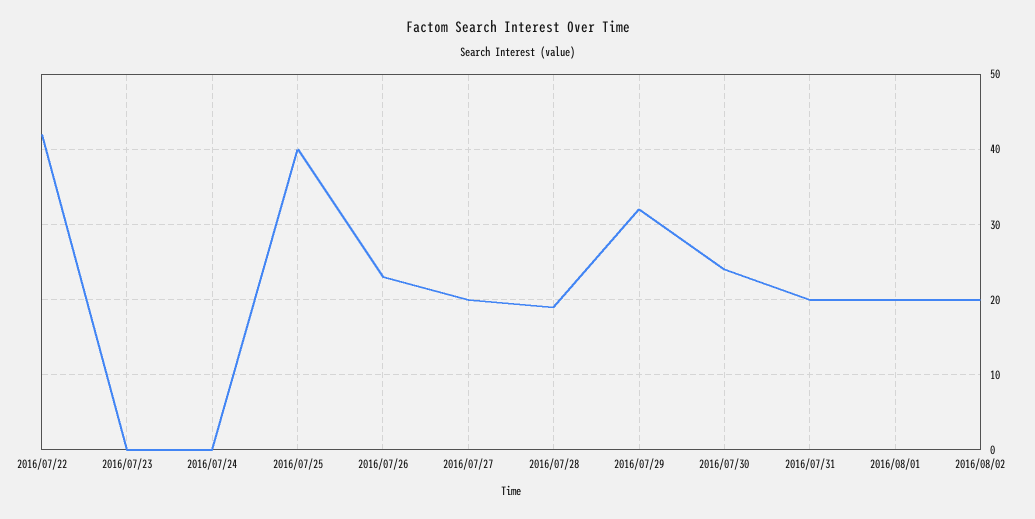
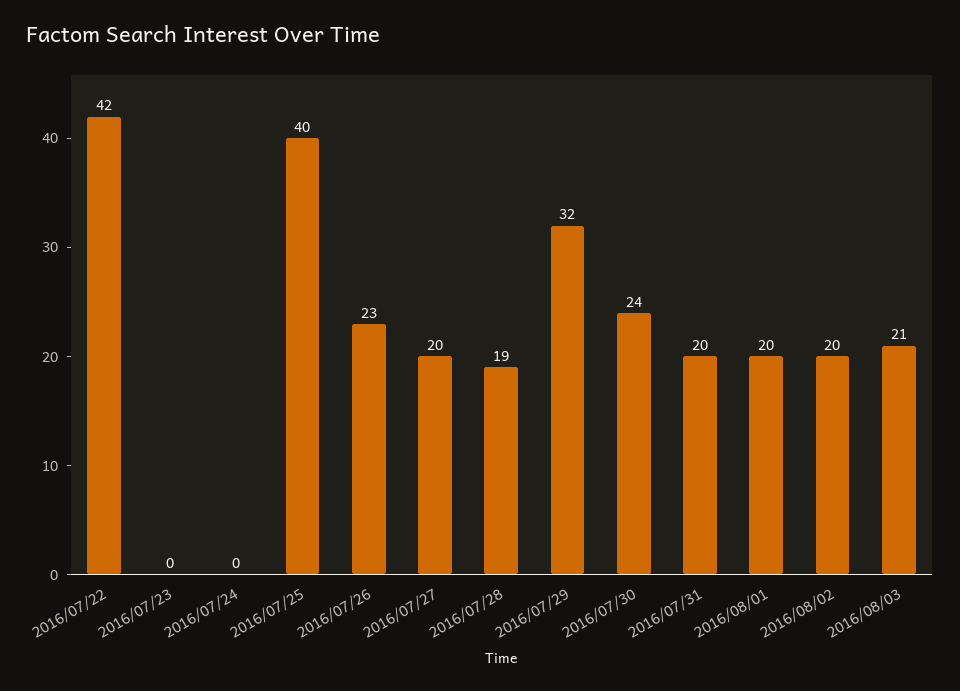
2016/08/03: none -> 21

